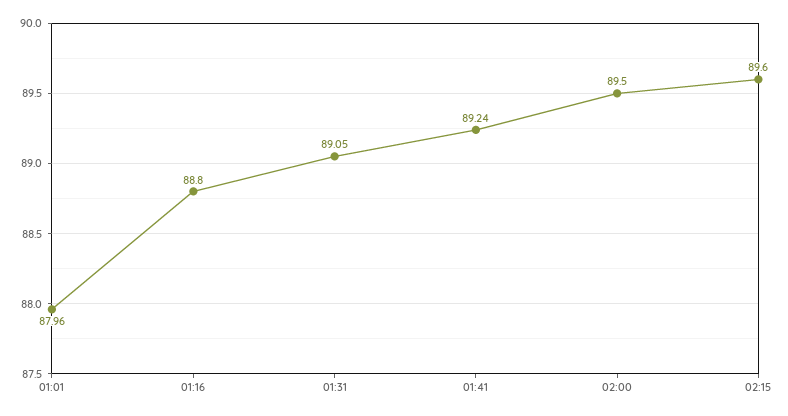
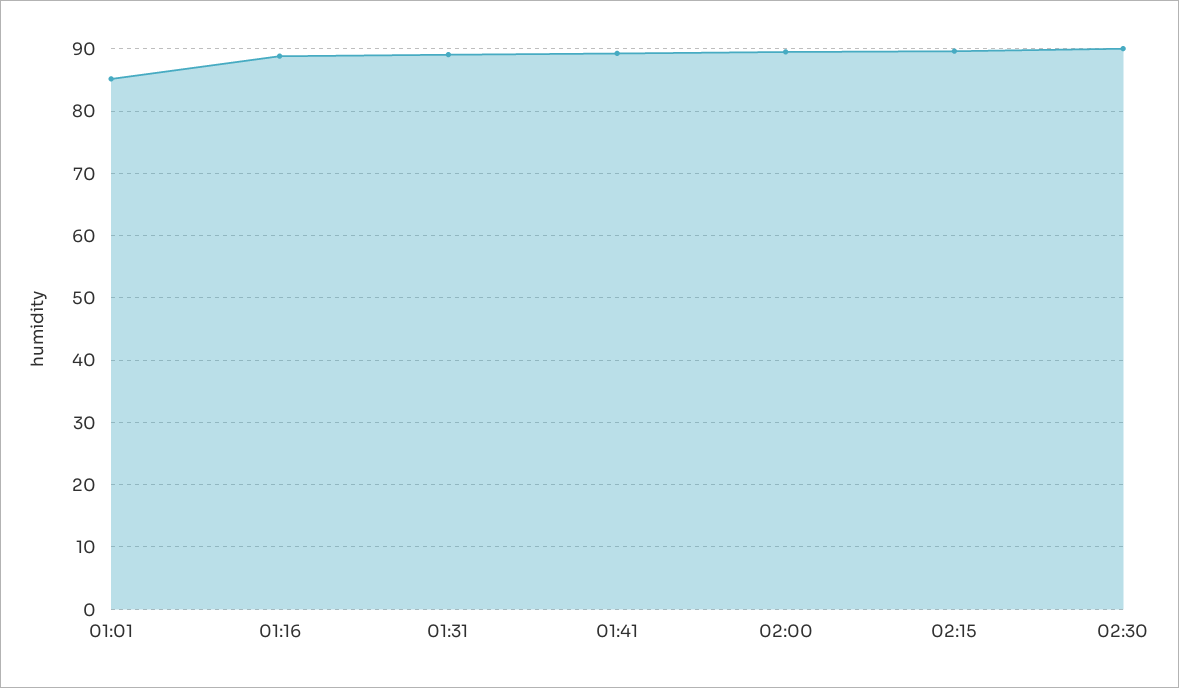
01:01: 87.96 -> 85
02:30: none -> 90

